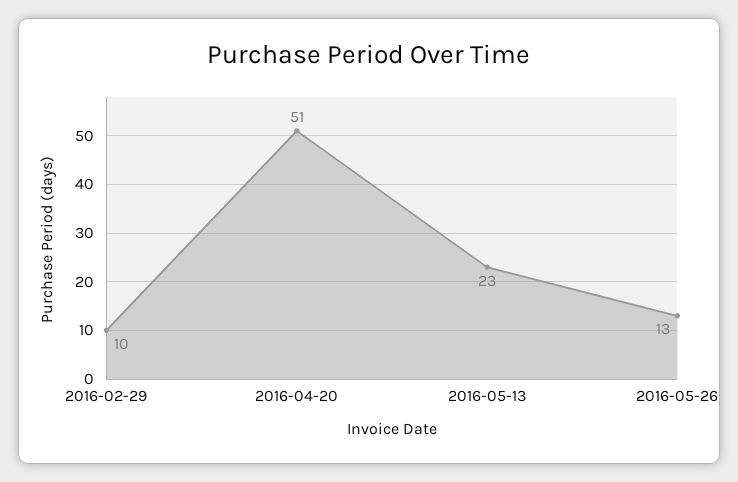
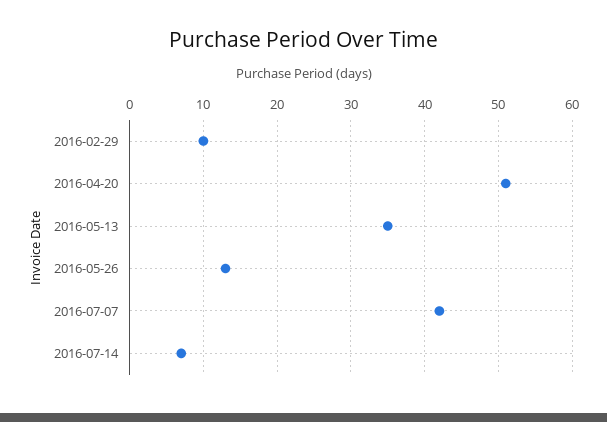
2016-05-13: 23 -> 35
2016-07-07: none -> 42
2016-07-14: none -> 7

